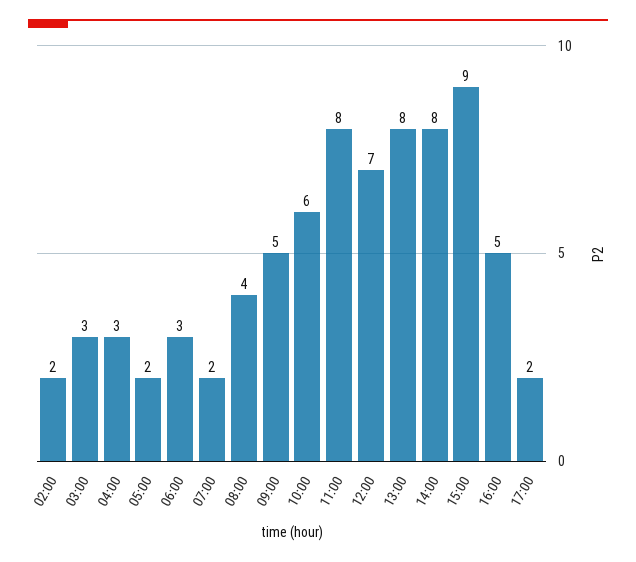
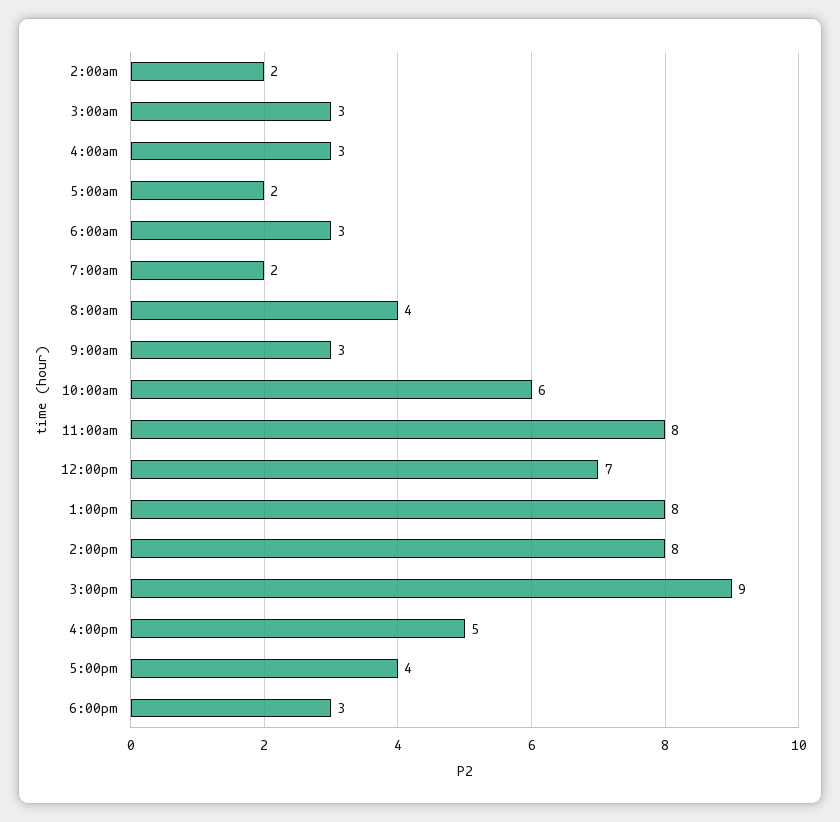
09:00: 5 -> 3
17:00: 2 -> 4
6:00pm: none -> 3

